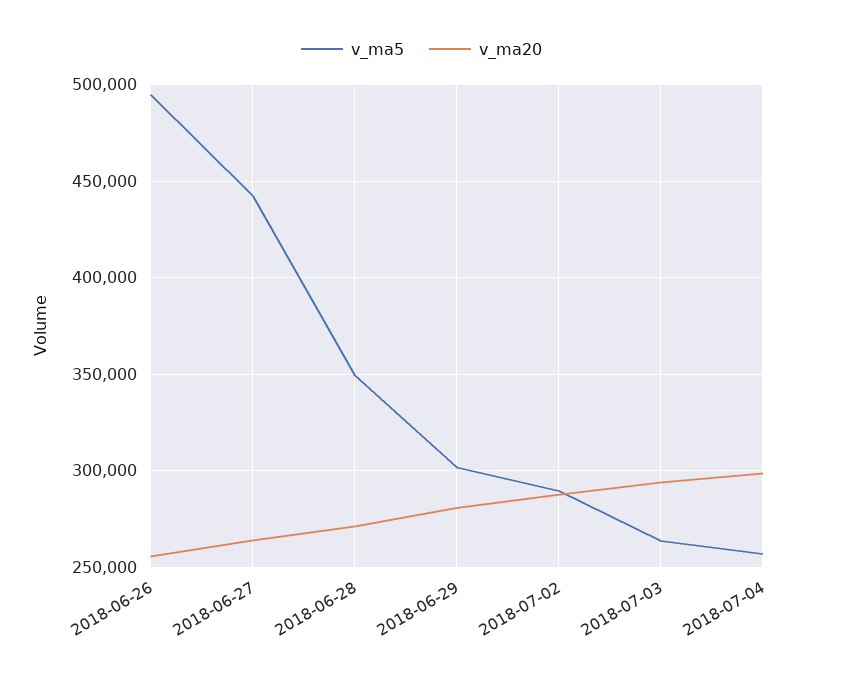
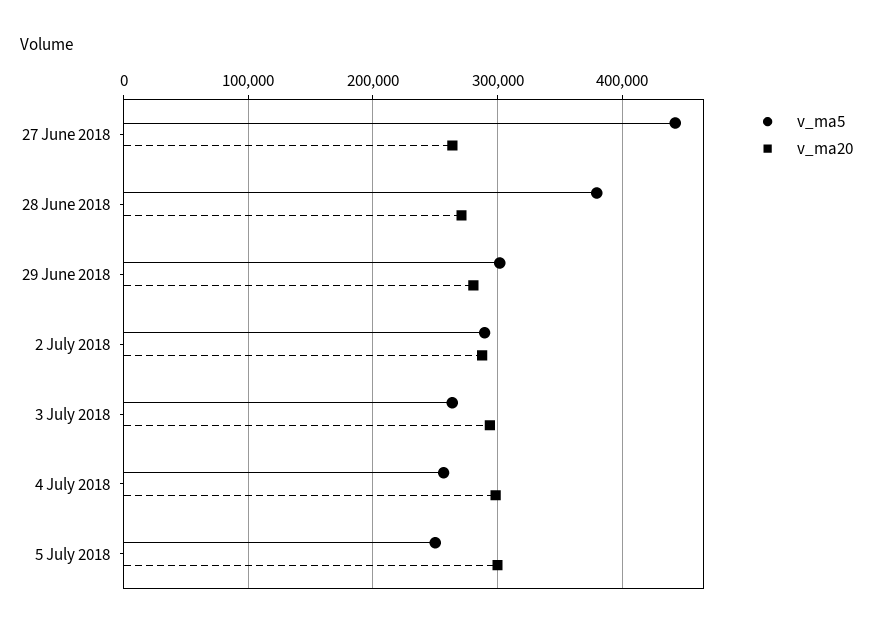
v_ma5, 2018-06-26: 495000 -> none
v_ma20, 2018-06-26: 255000 -> none
v_ma5, 2018-06-28: 350000 -> 380000
v_ma5, 5 July 2018: none -> 250000
v_ma20, 5 July 2018: none -> 300000

